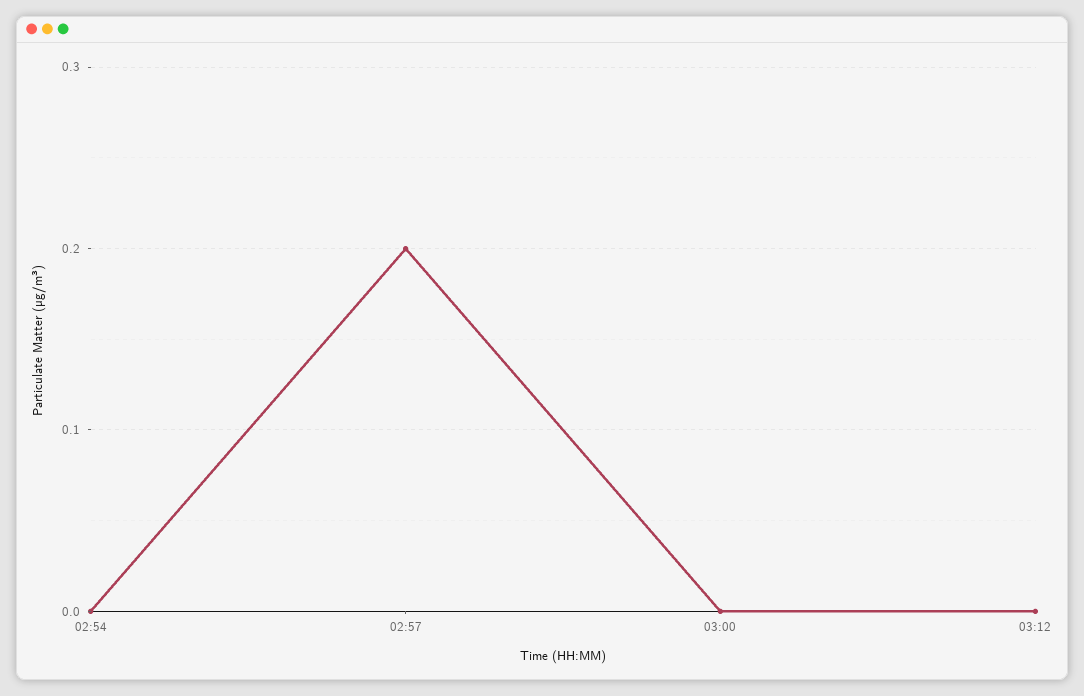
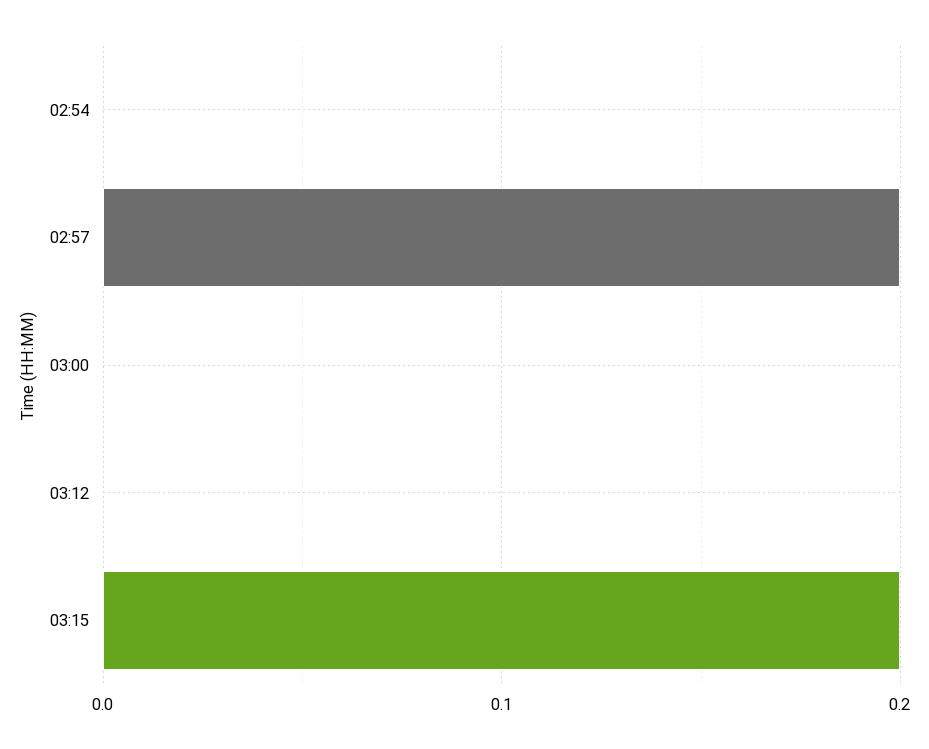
03:15: none -> 0.2

